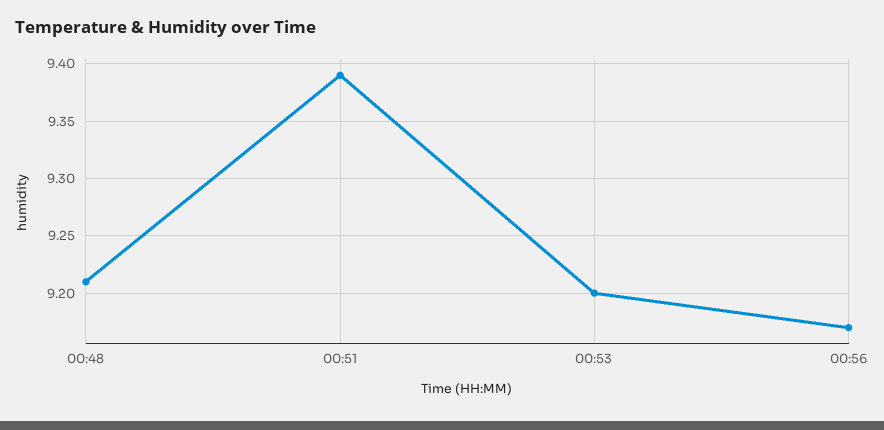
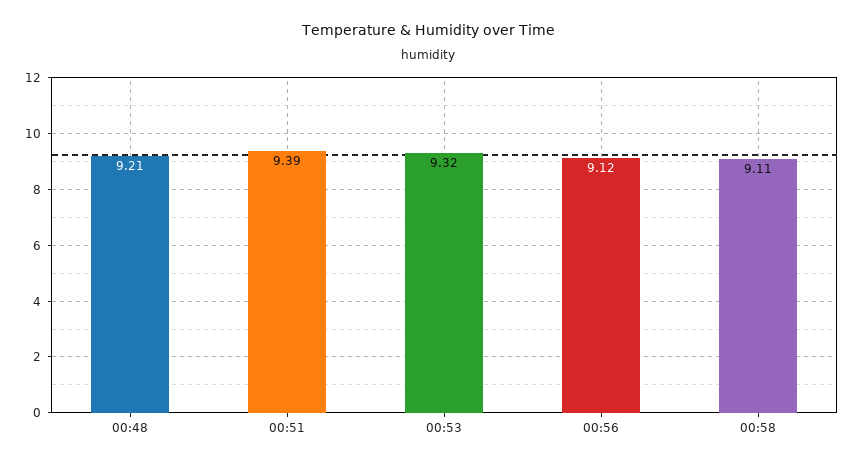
00:53: 9.2 -> 9.32
00:56: 9.17 -> 9.12
00:58: none -> 9.11

